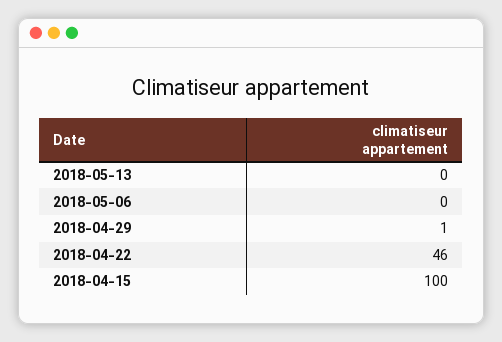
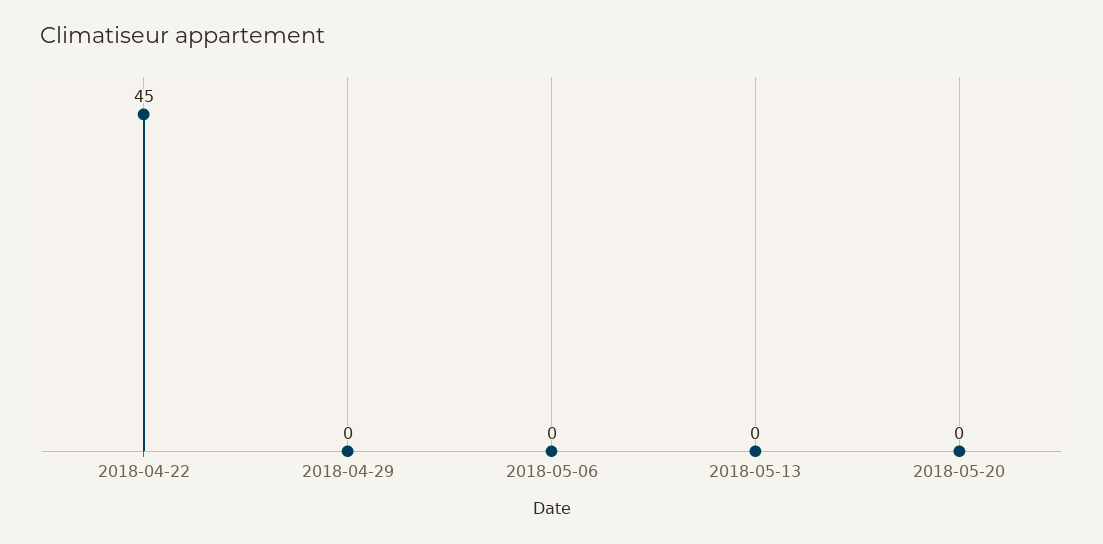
2018-04-29: 1 -> 0
2018-04-22: 46 -> 45
2018-04-15: 100 -> none
2018-05-20: none -> 0

